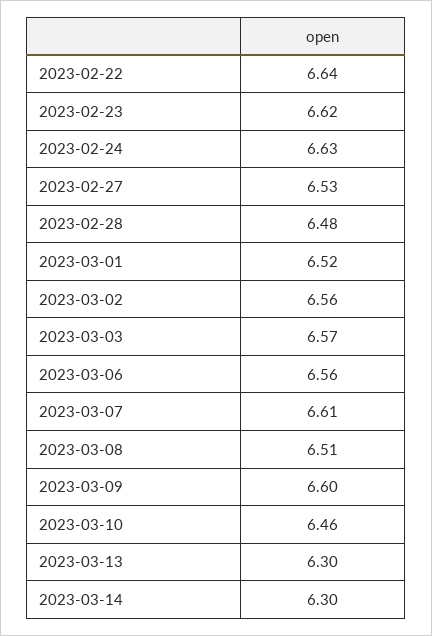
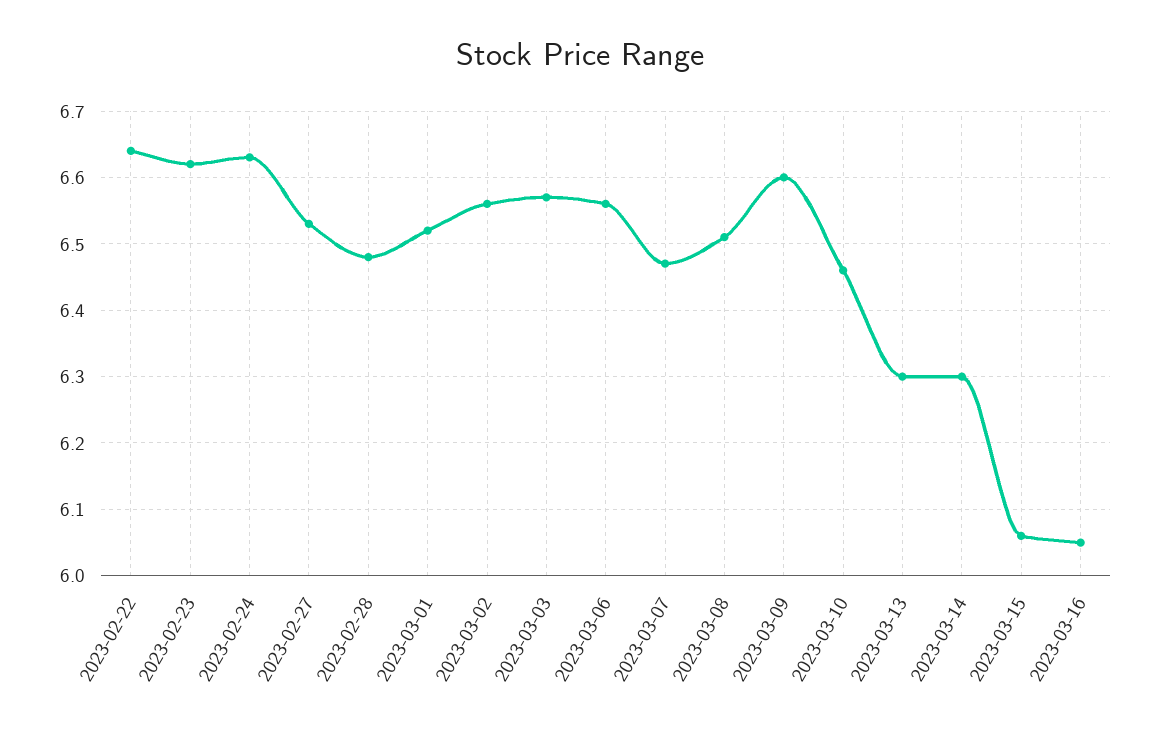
2023-03-07: 6.61 -> 6.47
2023-03-15: none -> 6.06
2023-03-16: none -> 6.05

